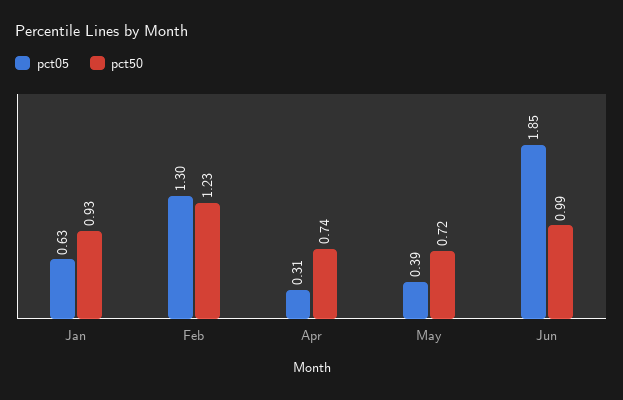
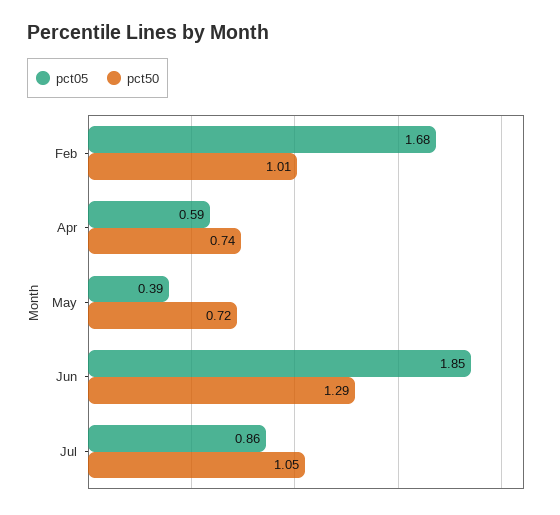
pct05, Jan: 0.63 -> none
pct50, Jan: 0.93 -> none
pct05, Feb: 1.3 -> 1.68
pct50, Feb: 1.23 -> 1.01
pct05, Apr: 0.31 -> 0.59
pct50, Jun: 0.99 -> 1.29
pct05, Jul: none -> 0.86
pct50, Jul: none -> 1.05

